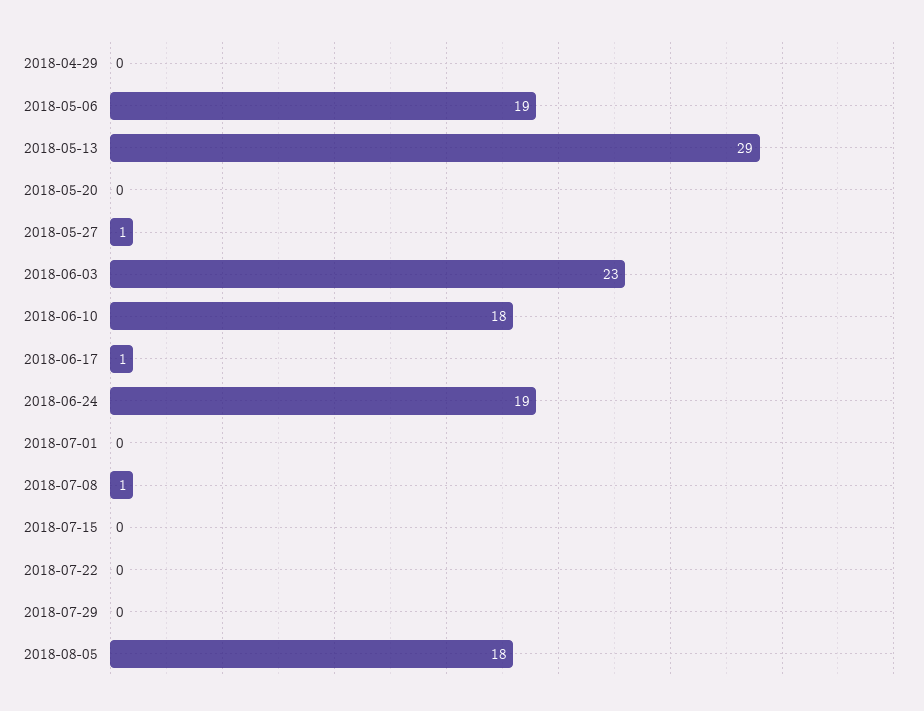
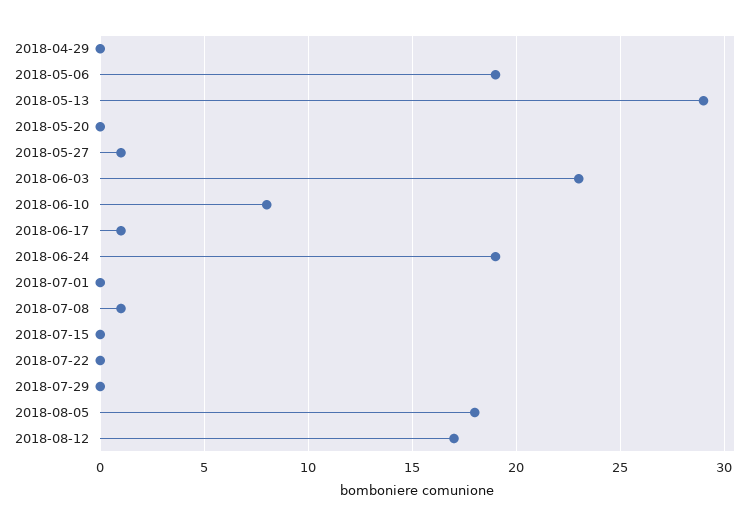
2018-06-10: 18 -> 8
2018-08-12: none -> 17

